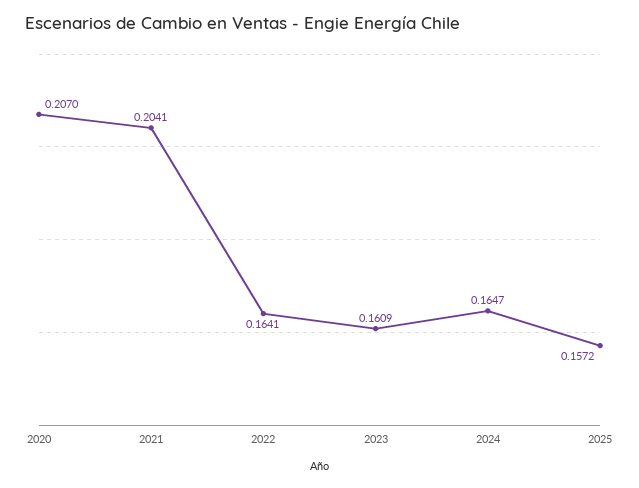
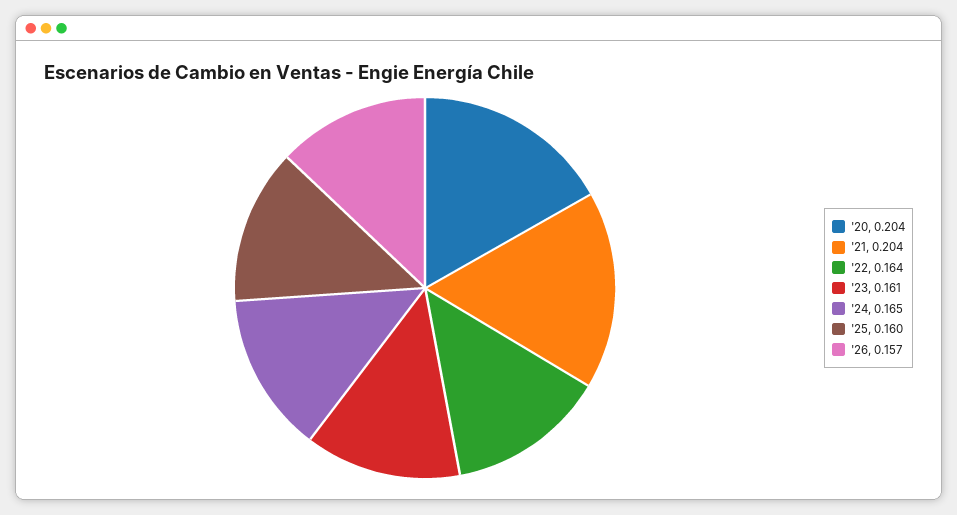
2020: 0.207 -> 0.204
2025: 0.1572 -> 0.16
'26: none -> 0.157

